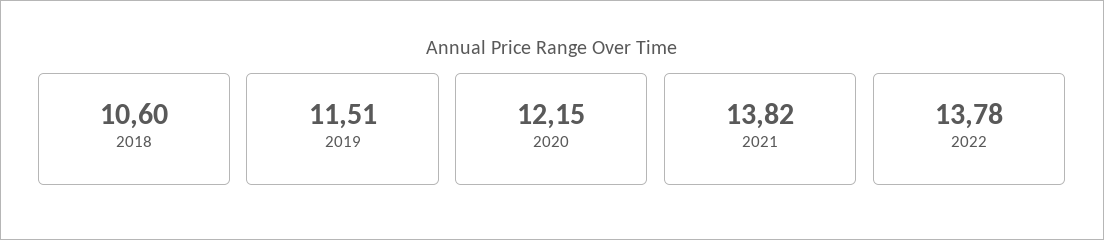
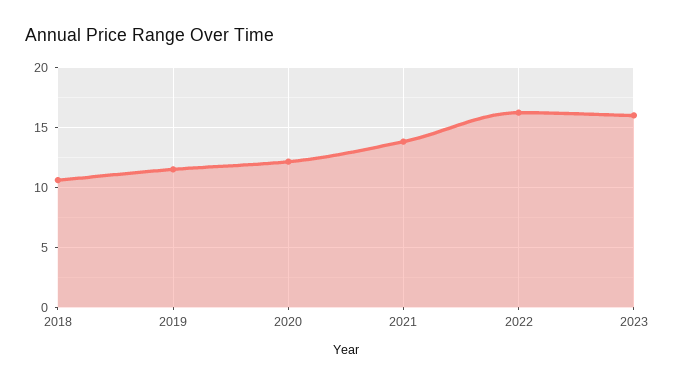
2022: 13.78 -> 16
2023: none -> 16

